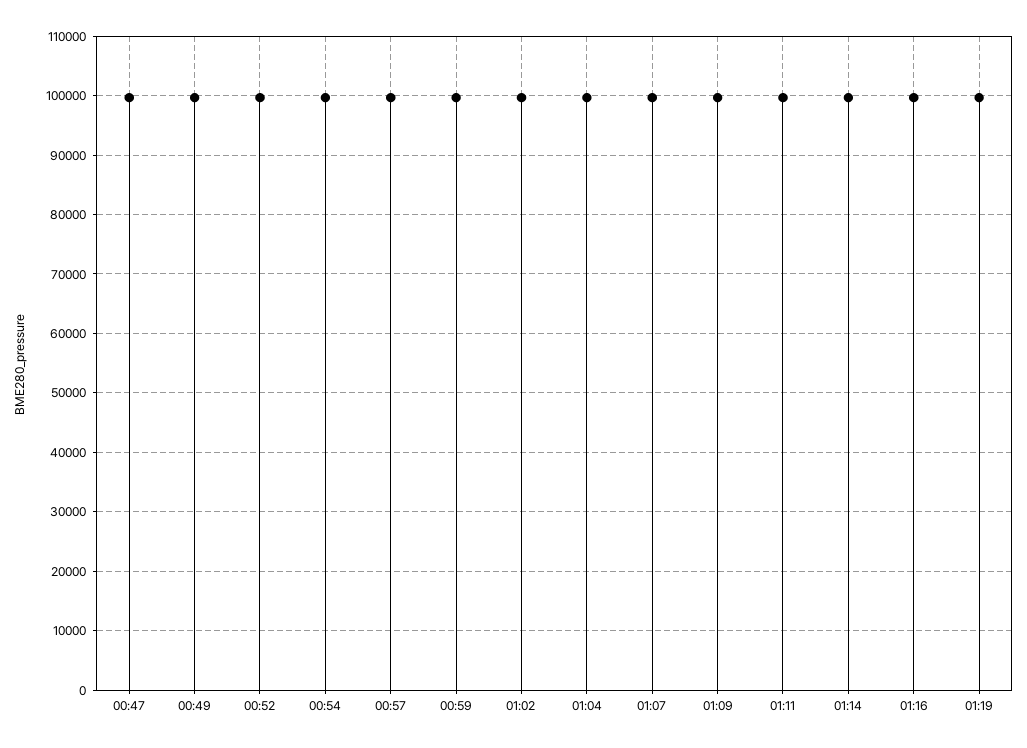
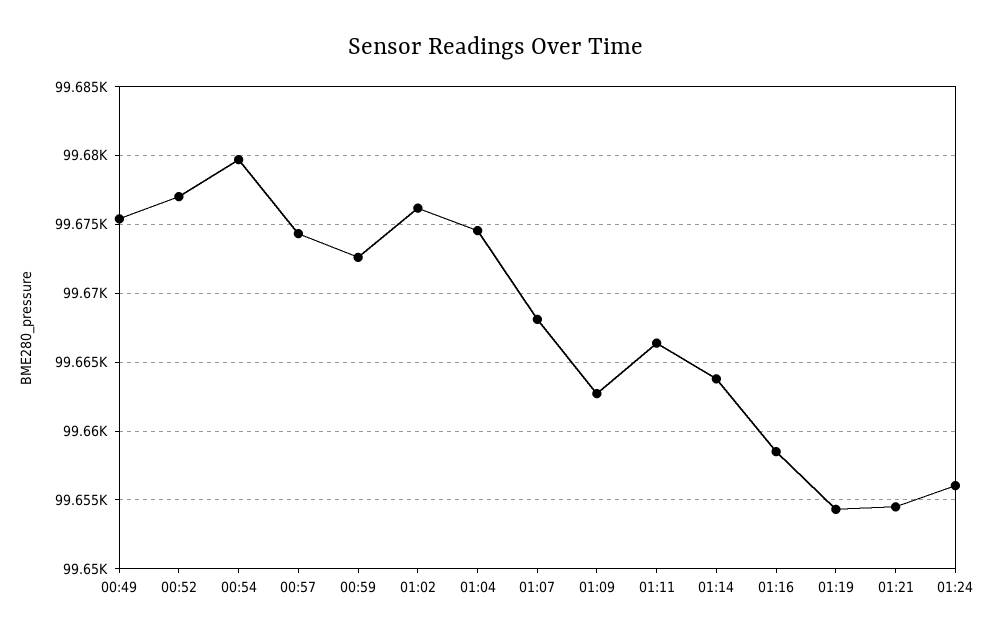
00:47: 100000 -> none
01:21: none -> 99654.5
01:24: none -> 99656

